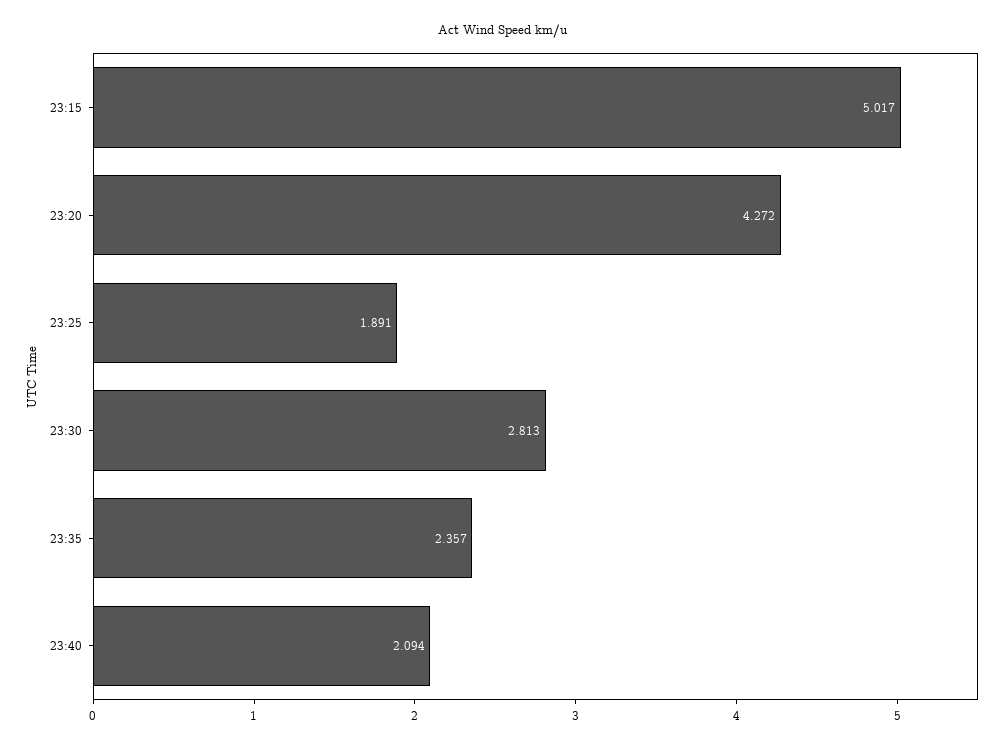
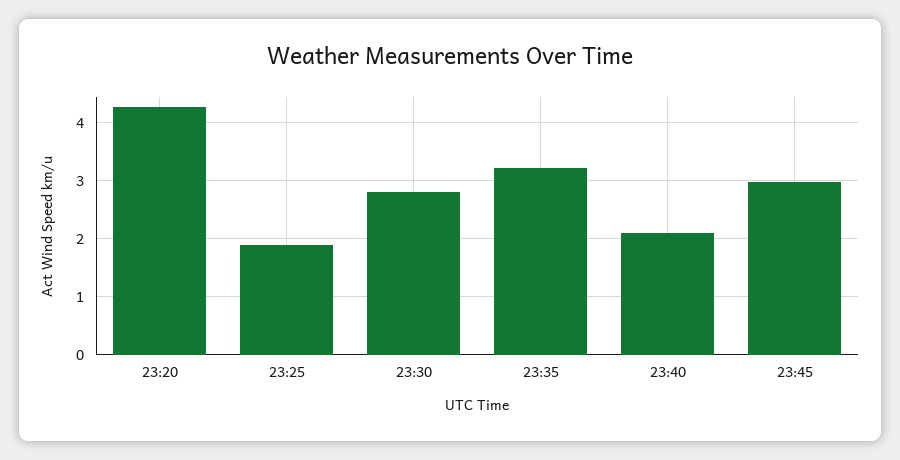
23:15: 5.017 -> none
23:35: 2.357 -> 3.2
23:45: none -> 3

